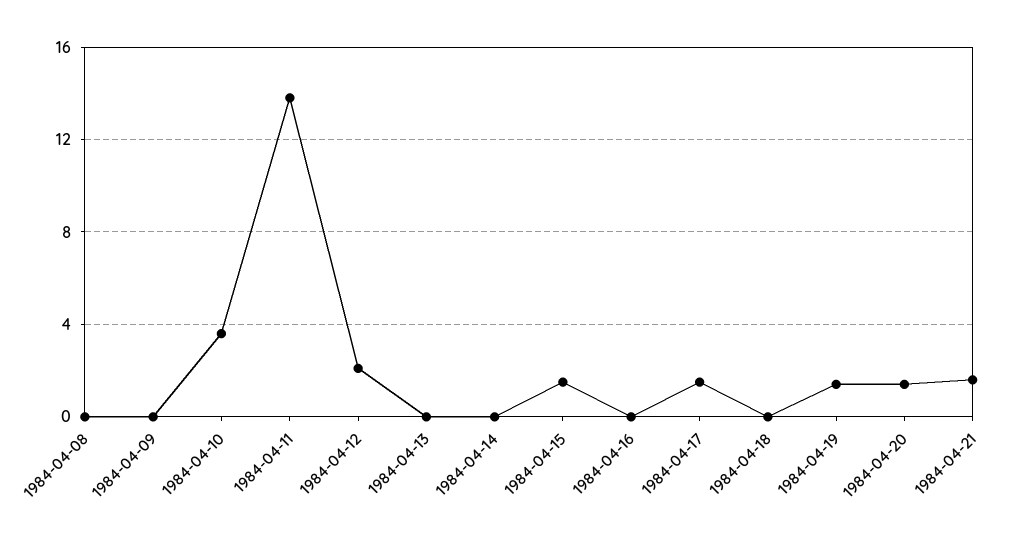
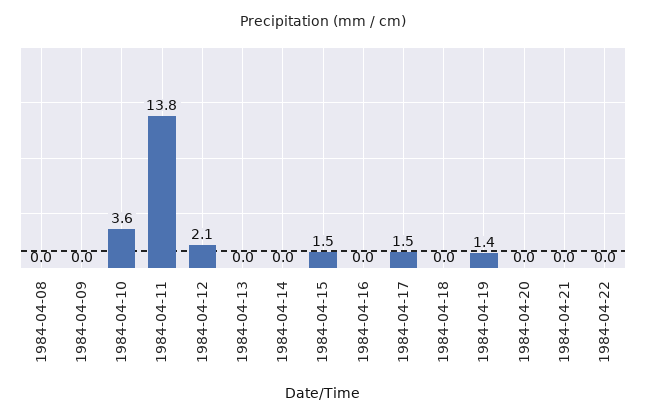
1984-04-20: 1.5 -> 0
1984-04-21: 1.5 -> 0
1984-04-22: none -> 0

